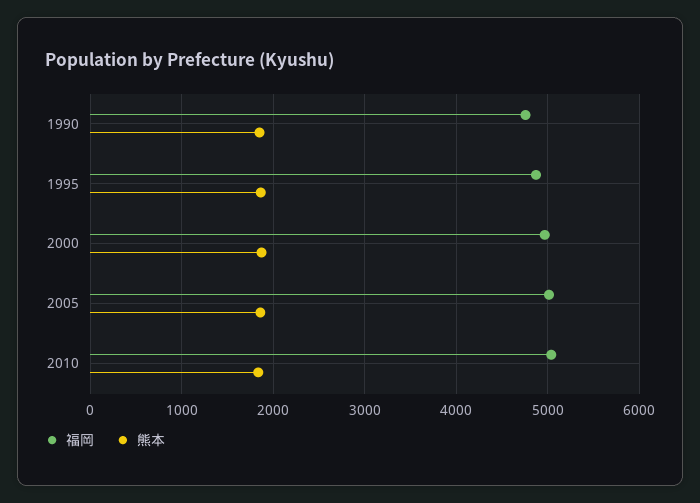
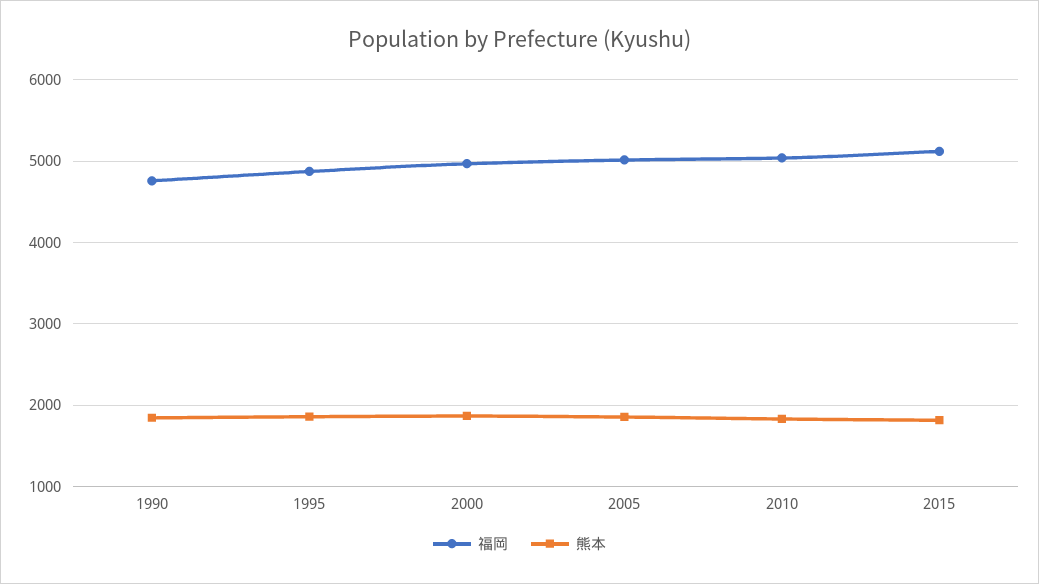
福岡, 2015: none -> 5100
熊本, 2015: none -> 1800

